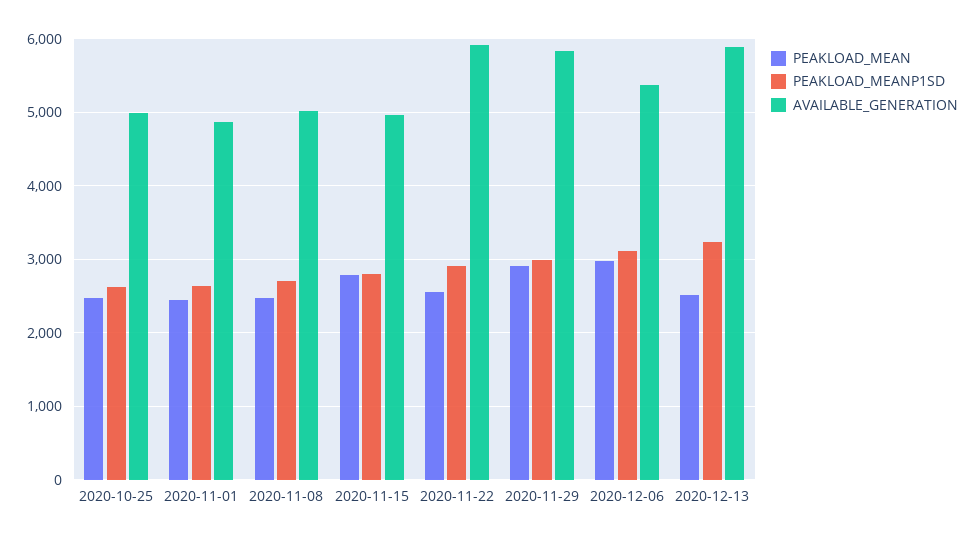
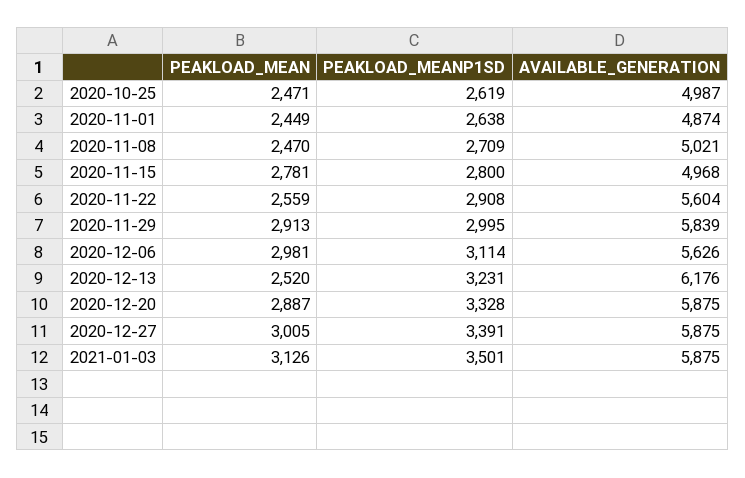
AVAILABLE_GENERATION, 2020-11-22: 5900 -> 5604
AVAILABLE_GENERATION, 2020-12-06: 5400 -> 5626
AVAILABLE_GENERATION, 2020-12-13: 5900 -> 6176
PEAKLOAD_MEAN, 2020-12-20: none -> 2887
PEAKLOAD_MEANP1SD, 2020-12-20: none -> 3328
AVAILABLE_GENERATION, 2020-12-20: none -> 5875
PEAKLOAD_MEAN, 2020-12-27: none -> 3005
PEAKLOAD_MEANP1SD, 2020-12-27: none -> 3391
AVAILABLE_GENERATION, 2020-12-27: none -> 5875
PEAKLOAD_MEAN, 2021-01-03: none -> 3126
PEAKLOAD_MEANP1SD, 2021-01-03: none -> 3501
AVAILABLE_GENERATION, 2021-01-03: none -> 5875

